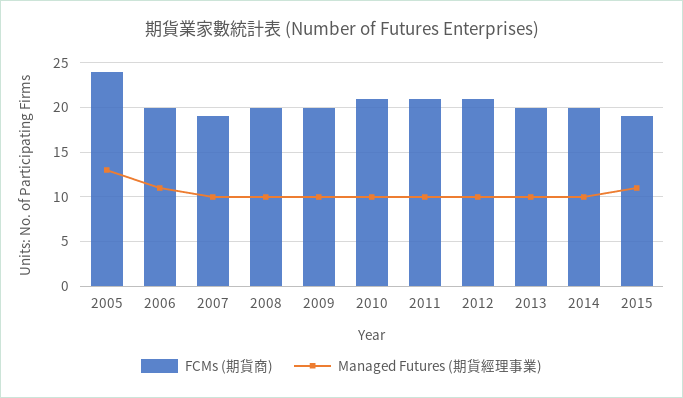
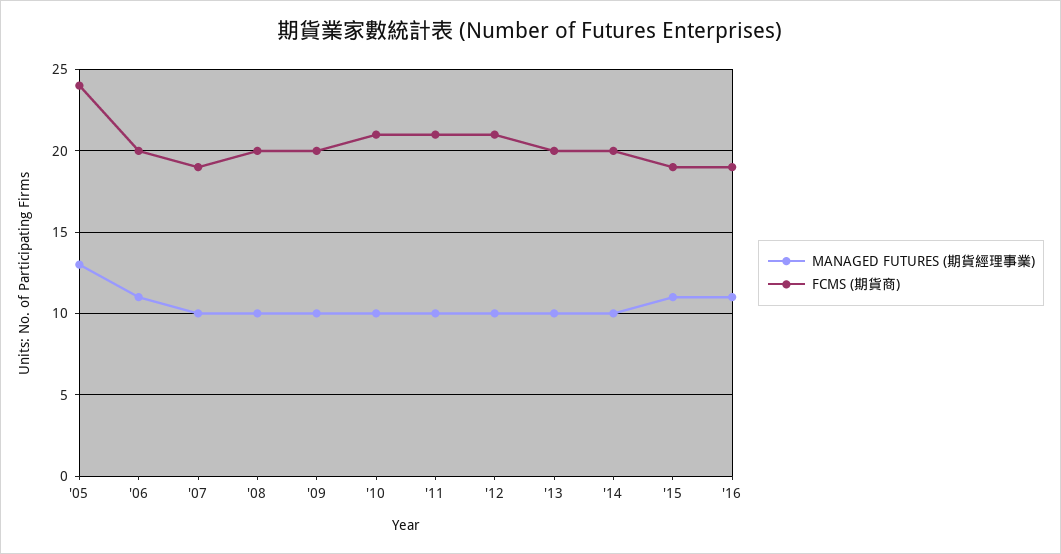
Managed Futures (期貨經理事業), '16: none -> 11
FCMs (期貨商), '16: none -> 19

